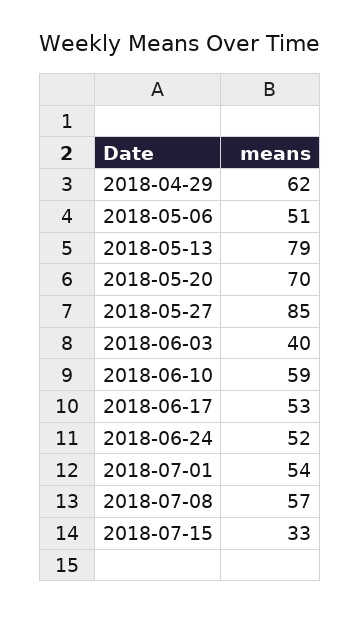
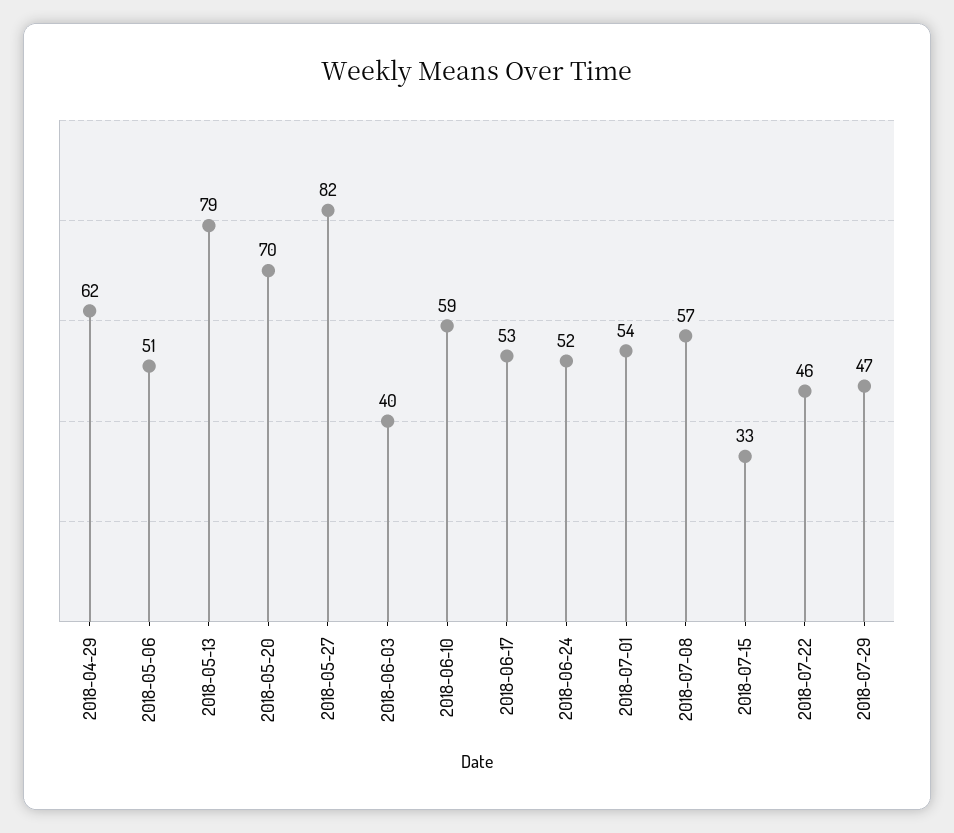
2018-05-27: 85 -> 82
2018-07-22: none -> 46
2018-07-29: none -> 47

